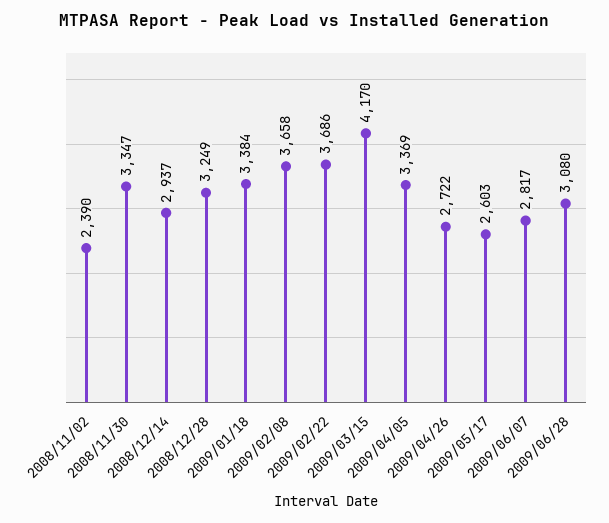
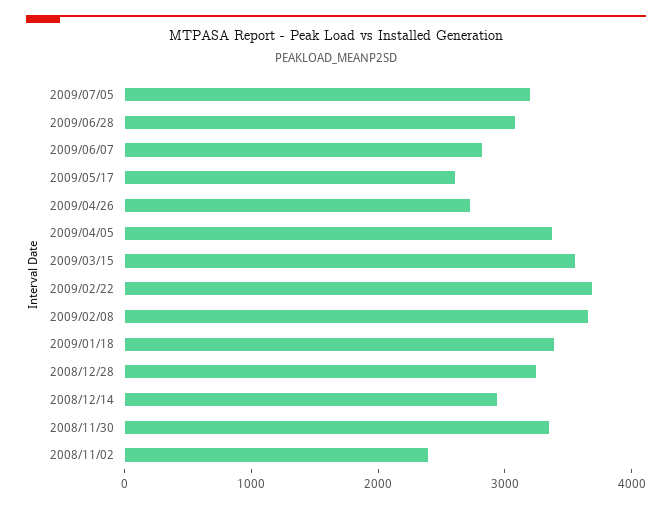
2009/03/15: 4170 -> 3600
2009/07/05: none -> 3200

